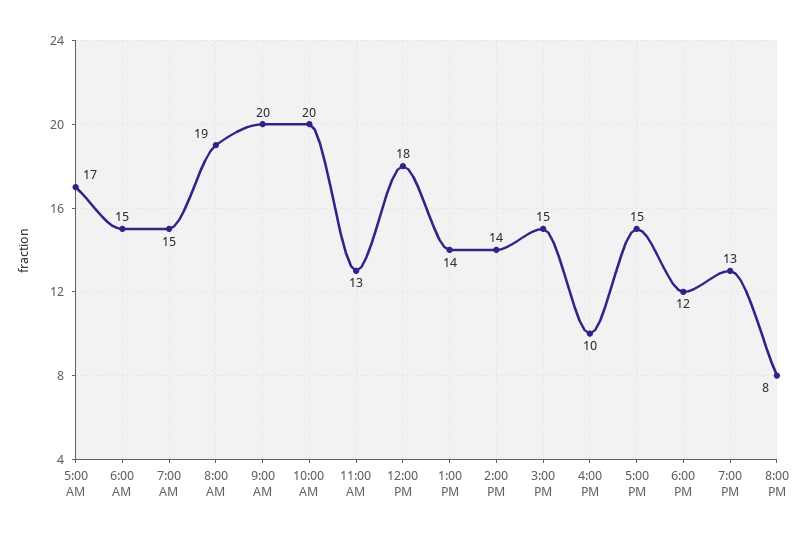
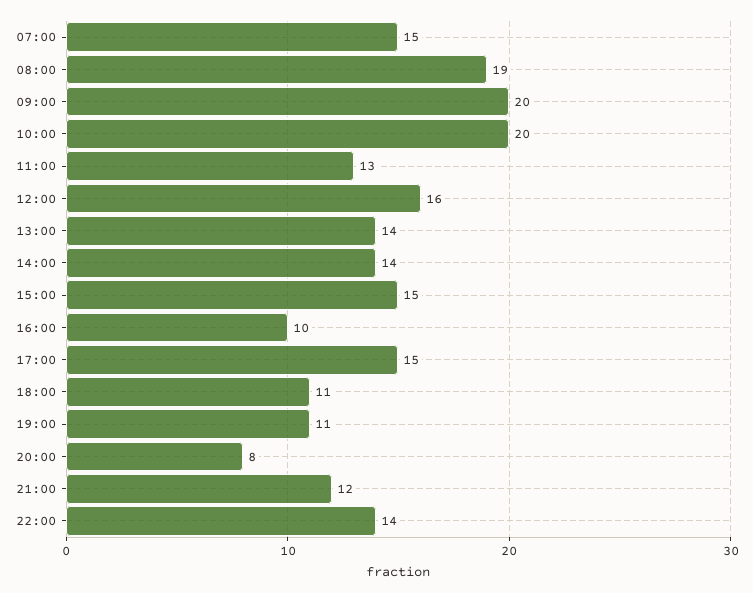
5:00 AM: 17 -> none
6:00 AM: 15 -> none
12:00 PM: 18 -> 16
6:00 PM: 12 -> 11
7:00 PM: 13 -> 11
21:00: none -> 12
22:00: none -> 14

